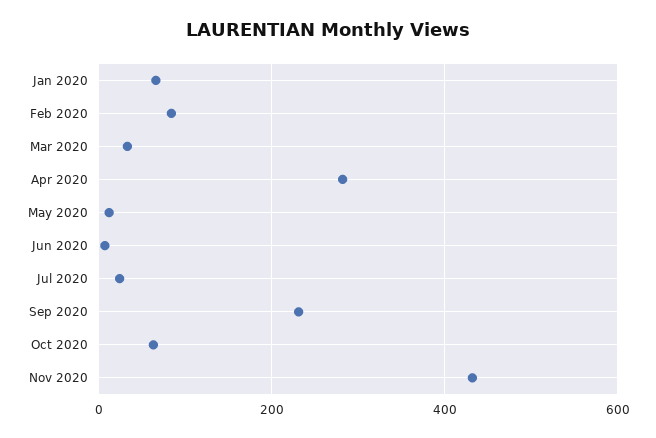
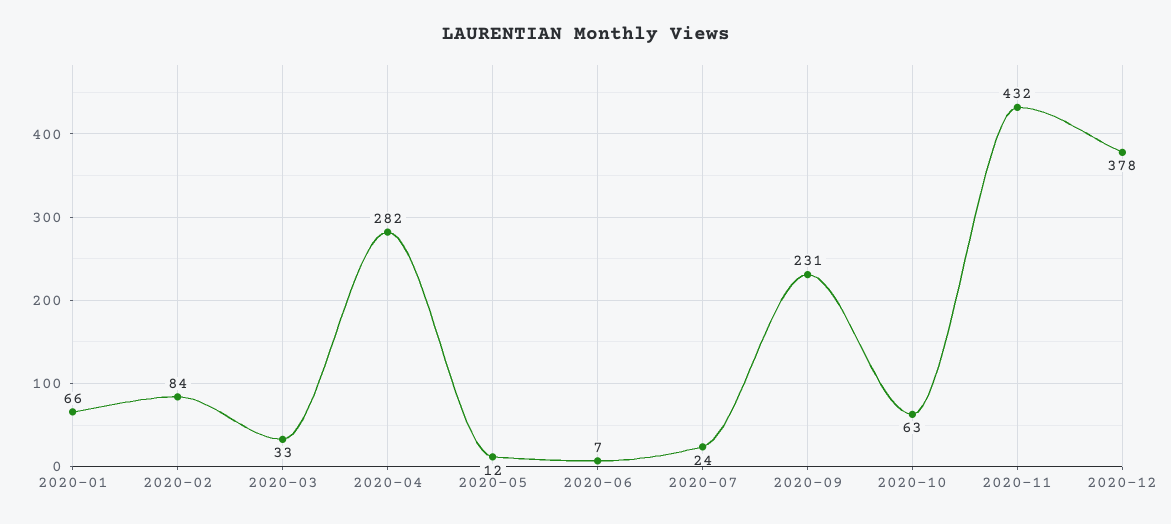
2020-12: none -> 378

